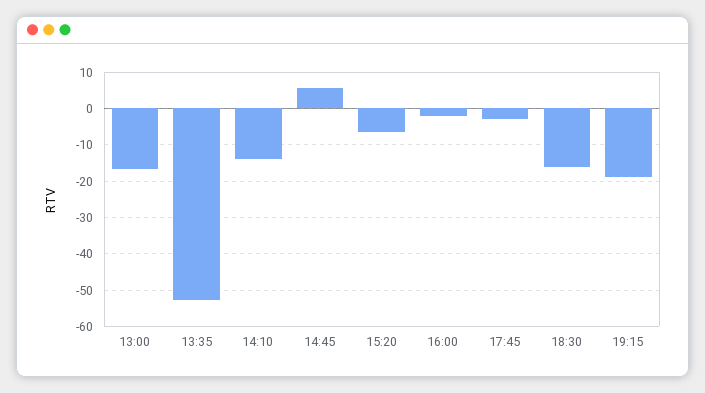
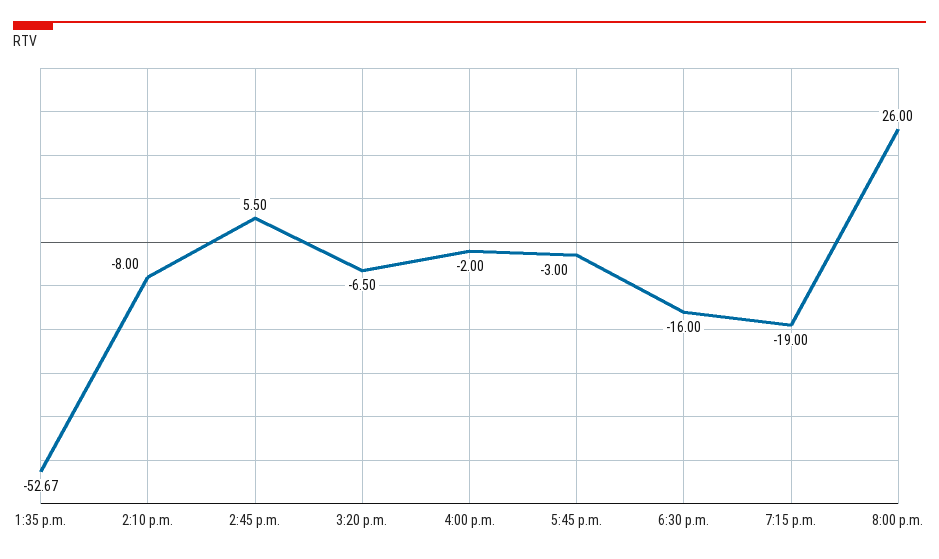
13:00: -16 -> none
14:10: -14 -> -8
8:00 p.m.: none -> 26

